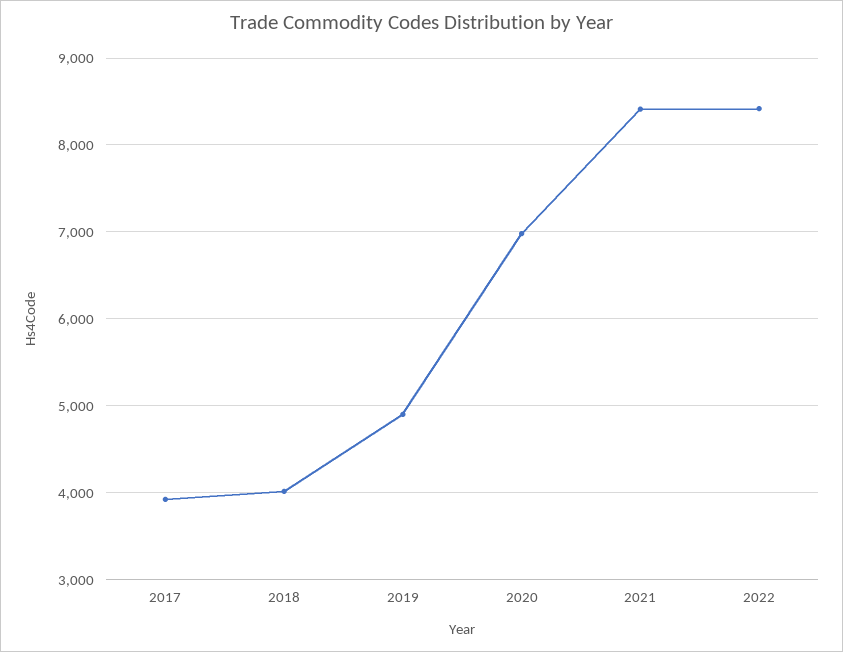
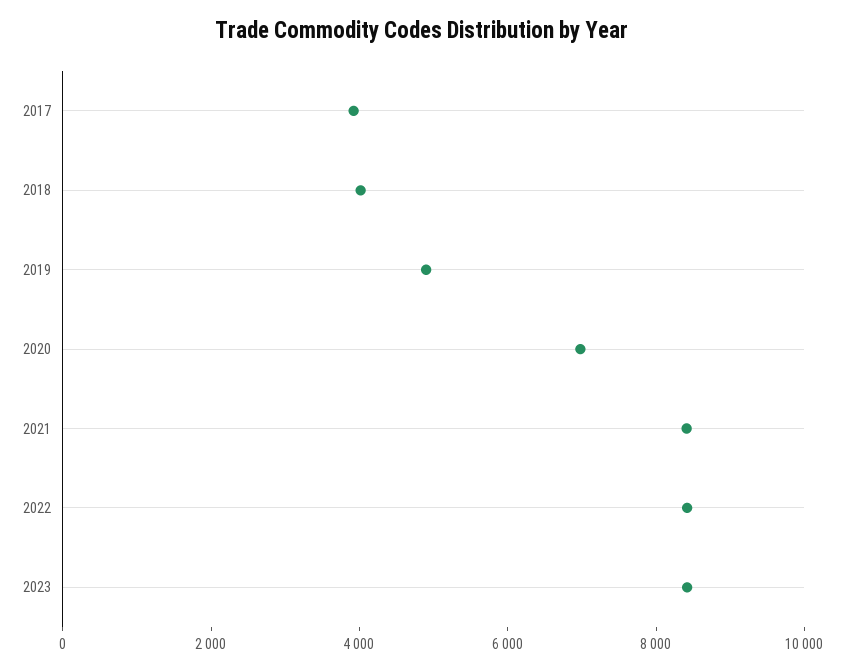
2023: none -> 8500

